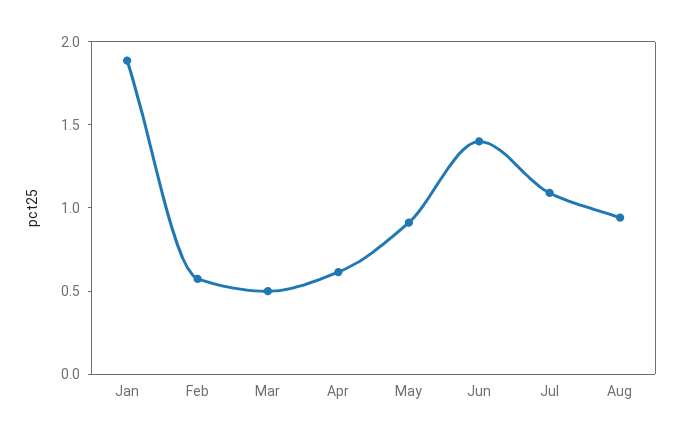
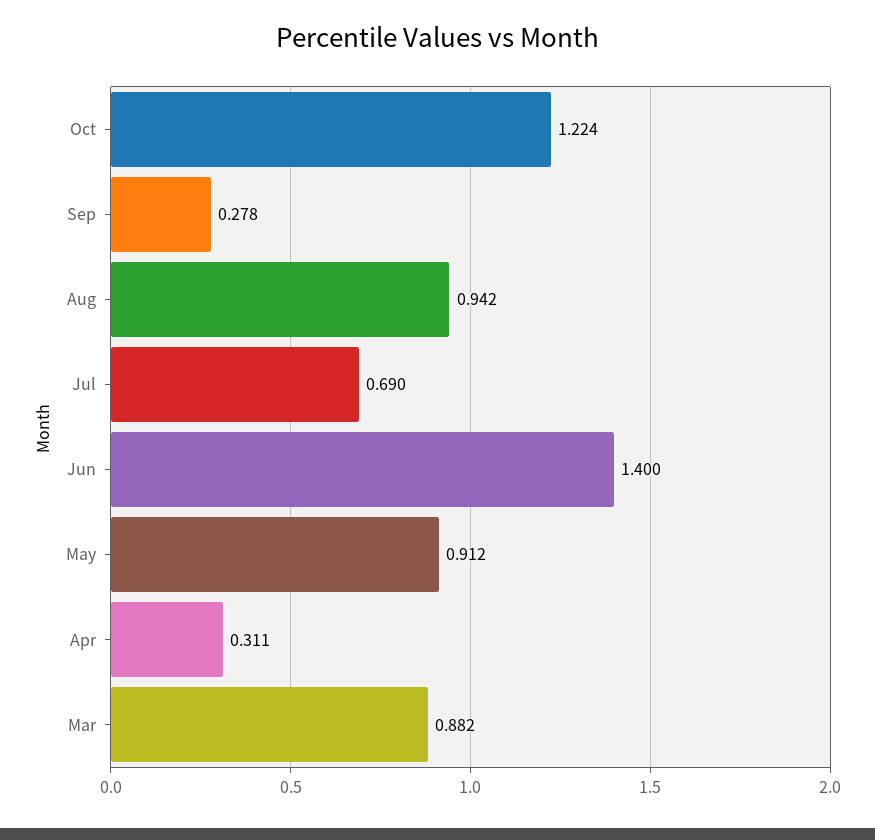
Jan: 1.9 -> none
Feb: 0.6 -> none
Mar: 0.5 -> 0.882
Apr: 0.6 -> 0.311
Jul: 1.1 -> 0.69
Oct: none -> 1.224
Sep: none -> 0.278

